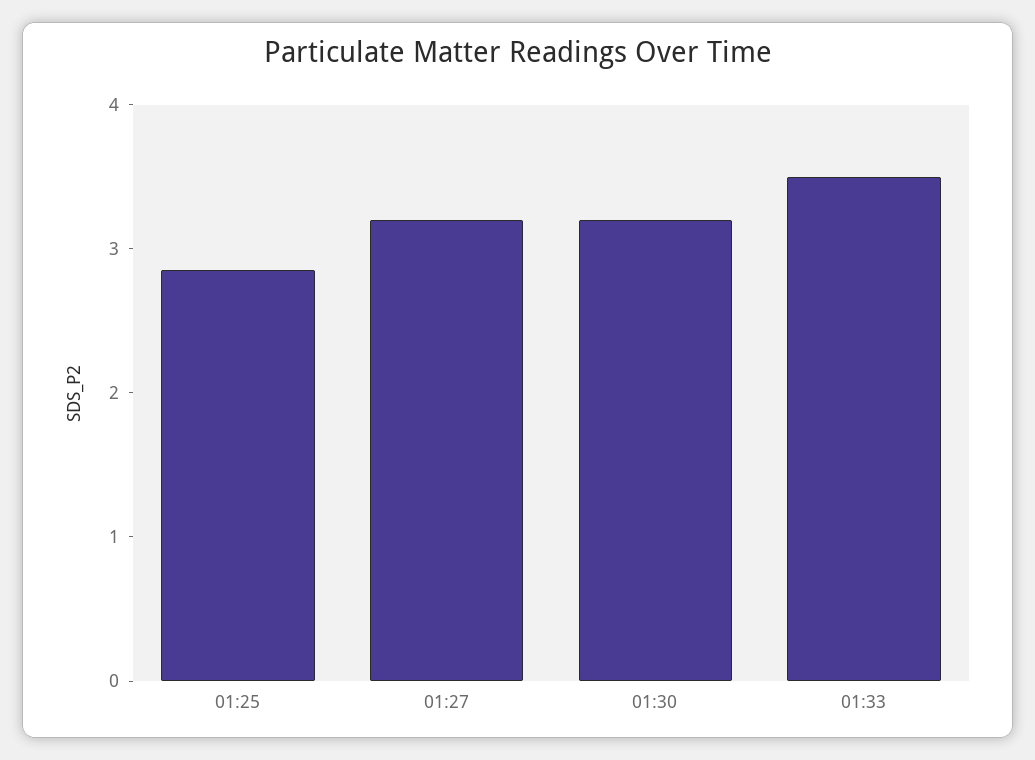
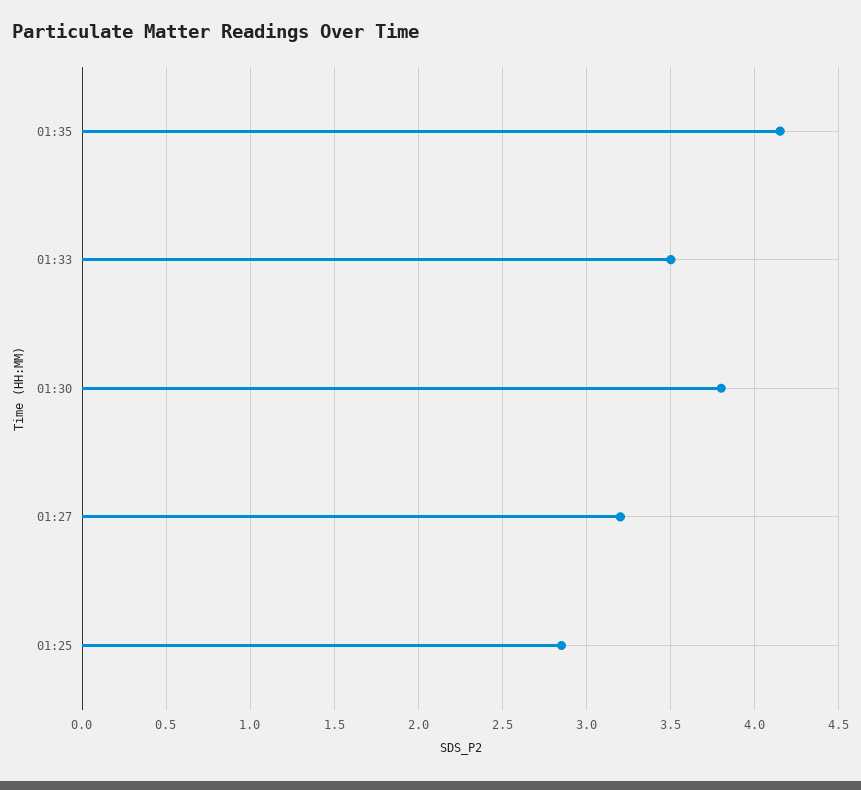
01:30: 3.2 -> 3.8
01:35: none -> 4.15

